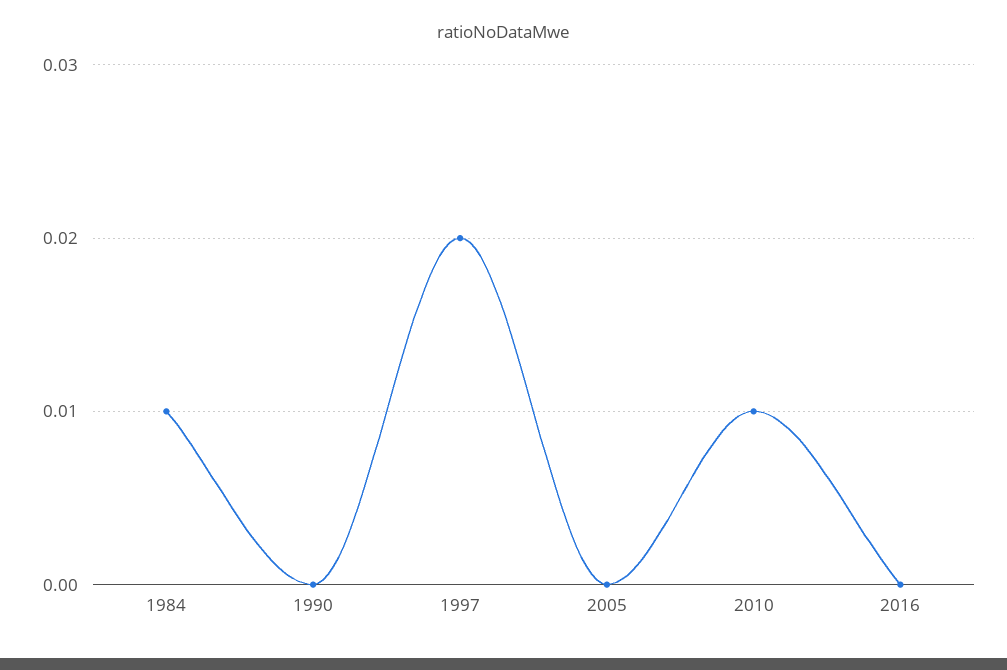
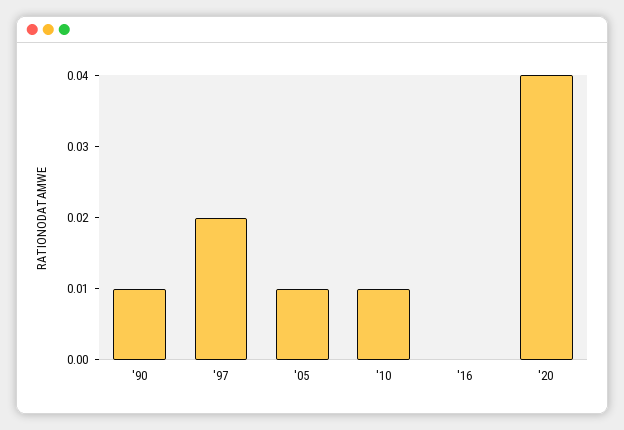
1984: 0.01 -> none
1990: 0 -> 0.01
2005: 0 -> 0.01
'20: none -> 0.04

